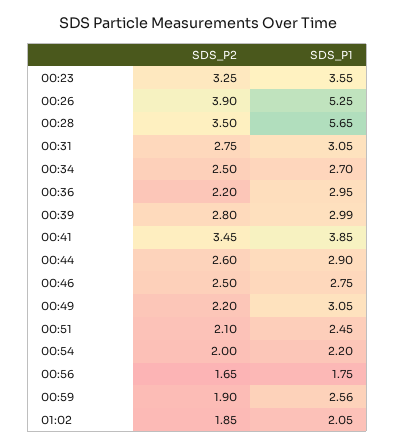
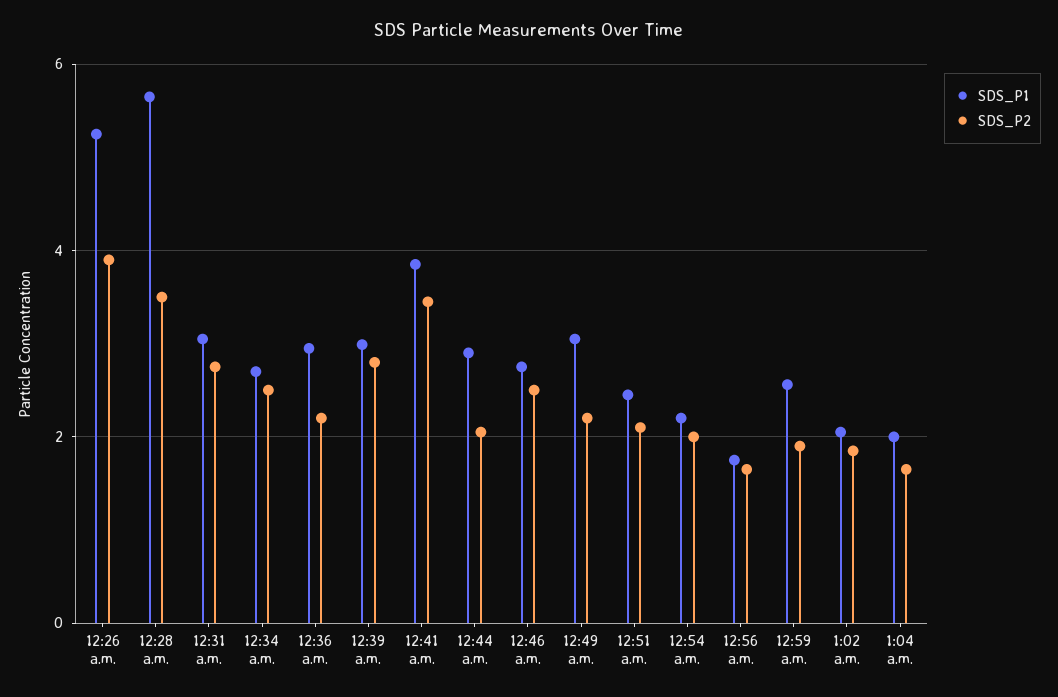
SDS_P2, 00:23: 3.25 -> none
SDS_P1, 00:23: 3.55 -> none
SDS_P2, 00:44: 2.6 -> 2
SDS_P1, 1:04 a.m.: none -> 2
SDS_P2, 1:04 a.m.: none -> 1.6

